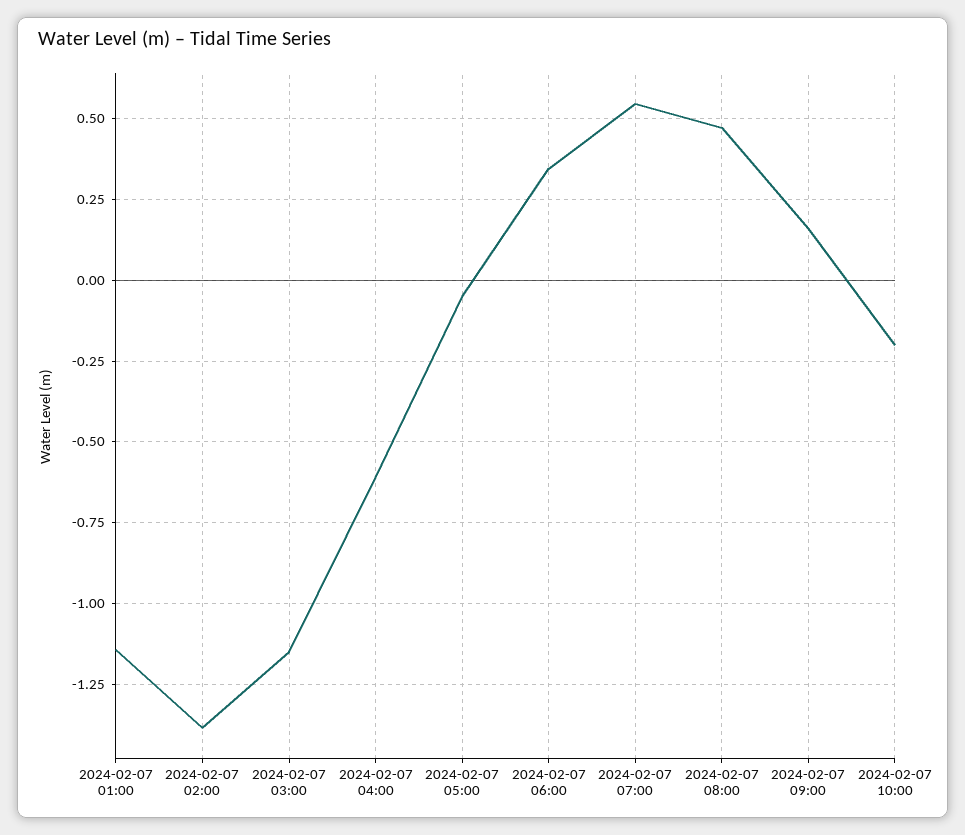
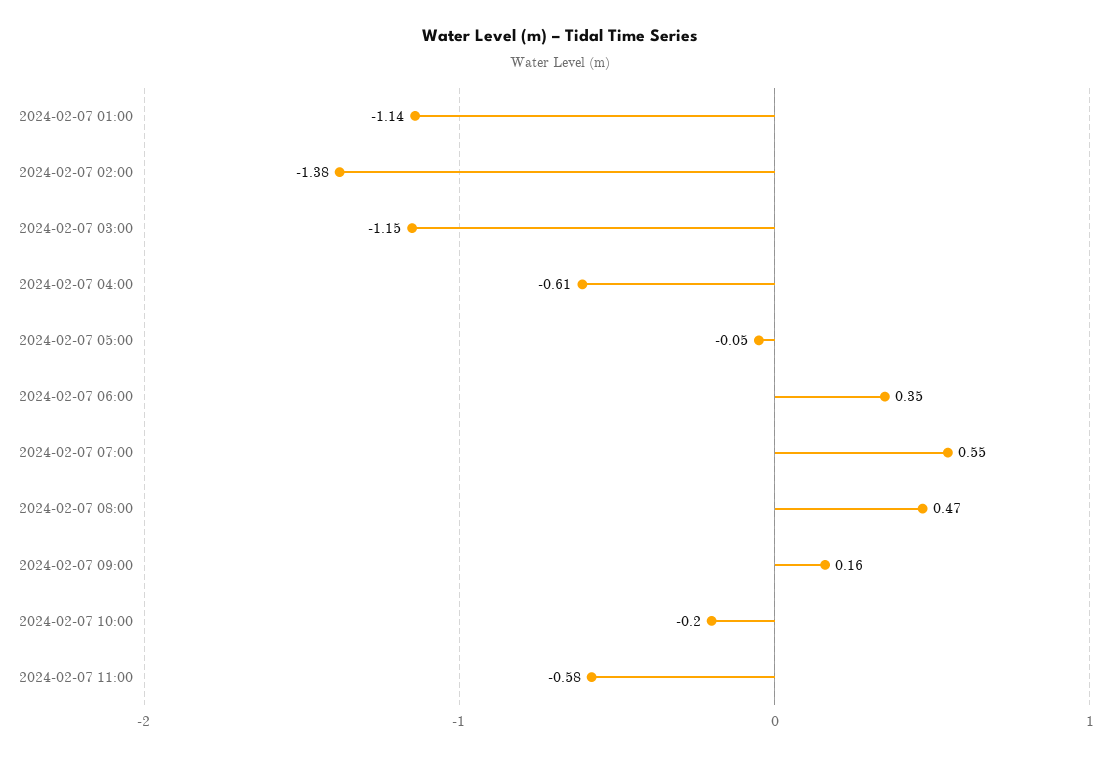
2024-02-07 11:00: none -> -0.58

